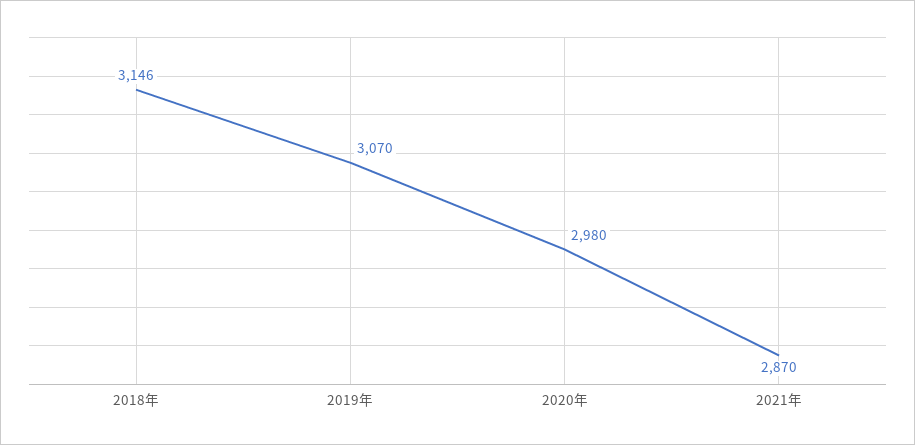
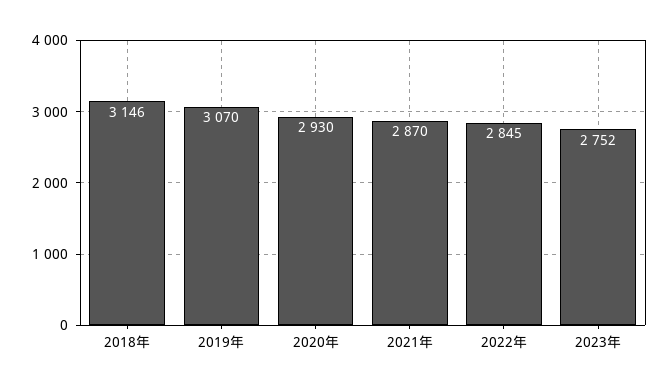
2020年: 2980 -> 2930
2022年: none -> 2845
2023年: none -> 2752

